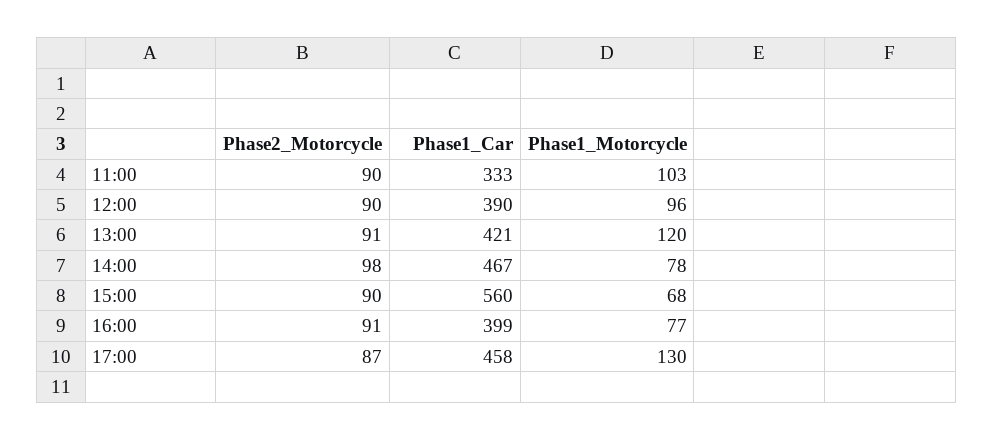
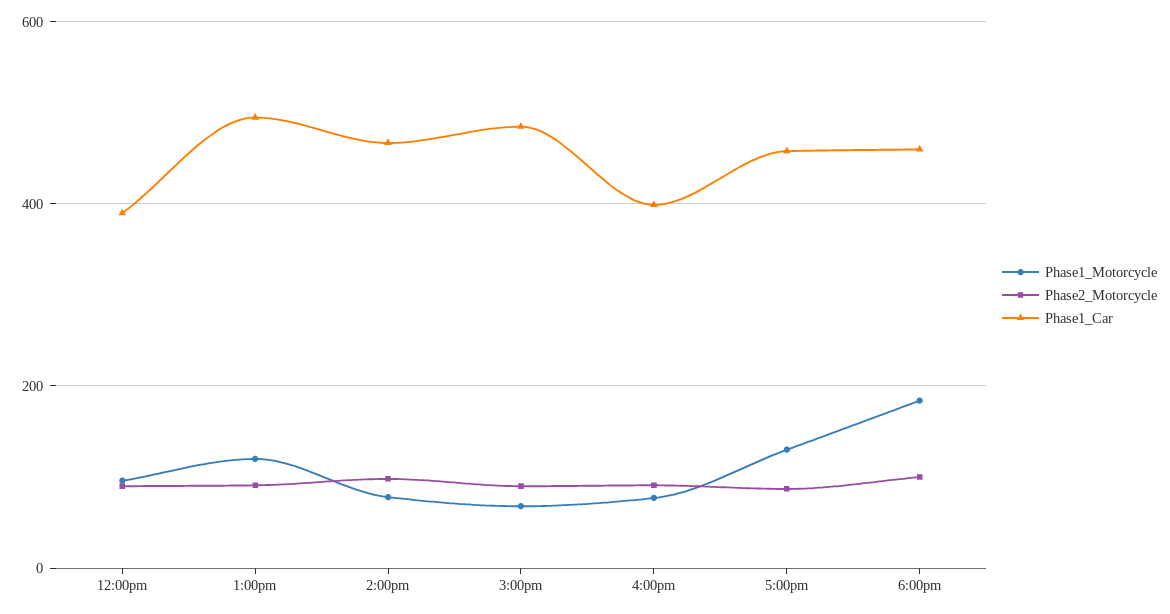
Phase2_Motorcycle, 11:00: 90 -> none
Phase1_Car, 11:00: 333 -> none
Phase1_Motorcycle, 11:00: 103 -> none
Phase1_Car, 13:00: 421 -> 500
Phase1_Car, 15:00: 560 -> 480
Phase1_Motorcycle, 6:00pm: none -> 180
Phase2_Motorcycle, 6:00pm: none -> 100
Phase1_Car, 6:00pm: none -> 460

